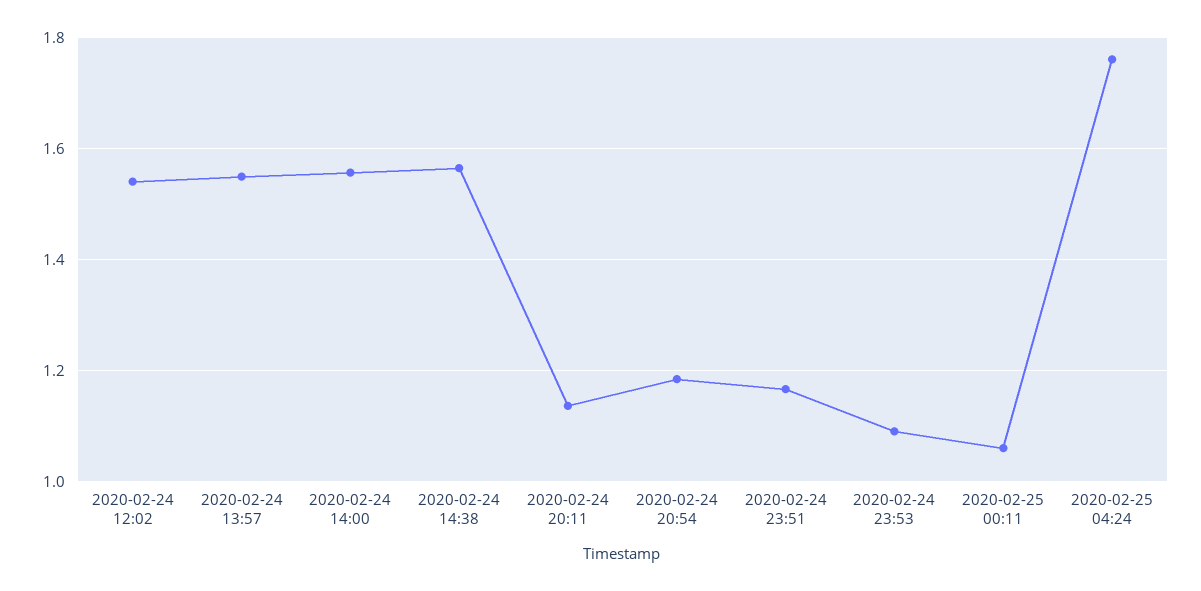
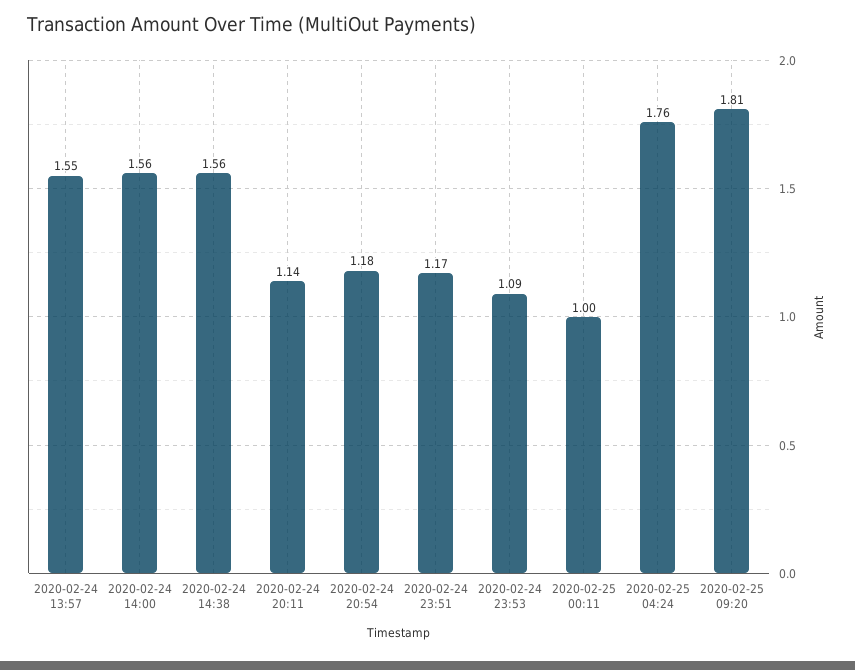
2020-02-24 12:02: 1.54 -> none
2020-02-25 00:11: 1.06 -> 1
2020-02-25 09:20: none -> 1.81

